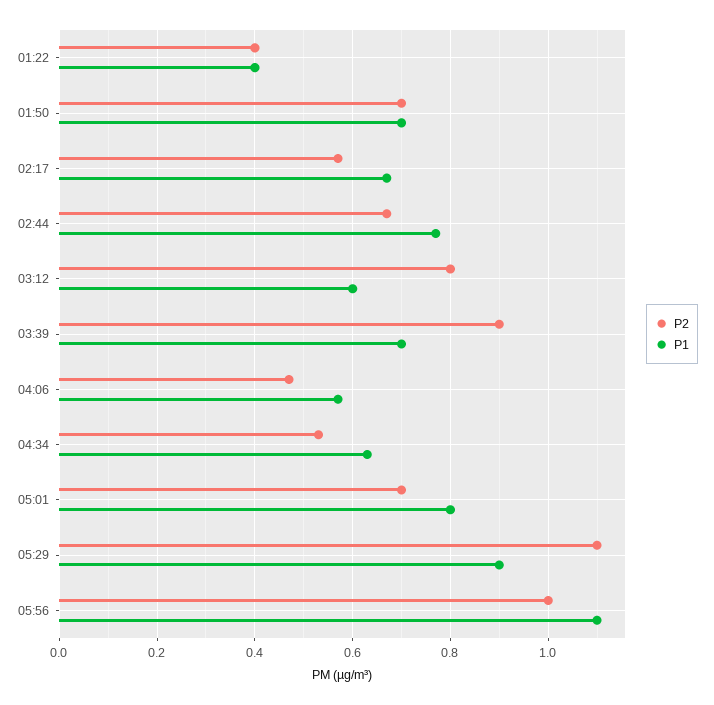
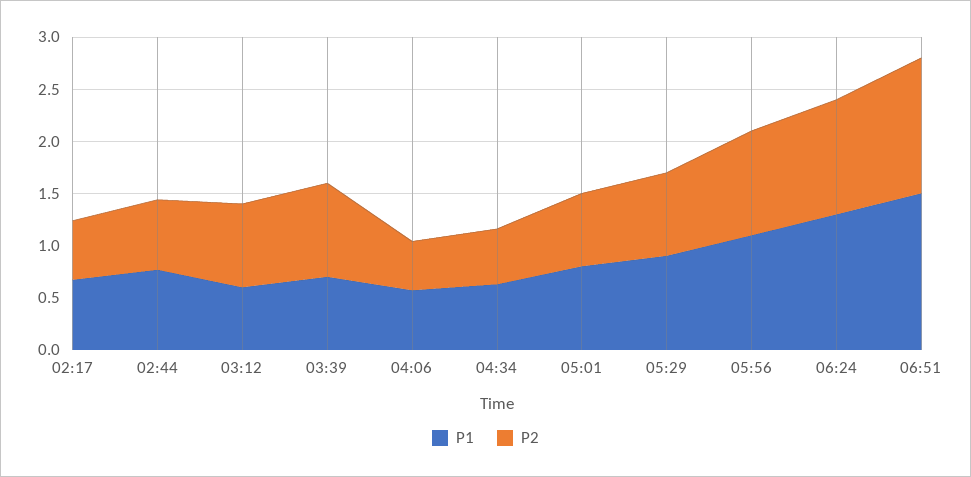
P2, 01:22: 0.4 -> none
P1, 01:22: 0.4 -> none
P2, 01:50: 0.7 -> none
P1, 01:50: 0.7 -> none
P2, 05:29: 1.1 -> 0.8
P1, 06:24: none -> 1.3
P2, 06:24: none -> 1.1
P1, 06:51: none -> 1.5
P2, 06:51: none -> 1.3

